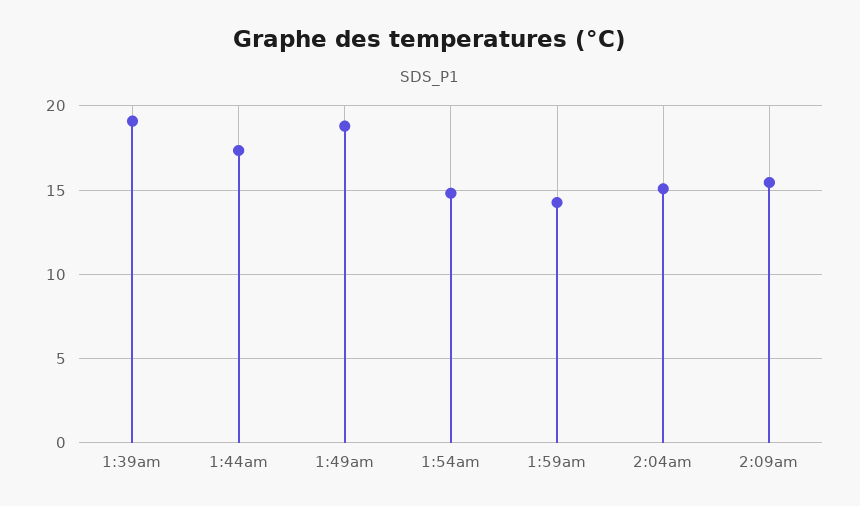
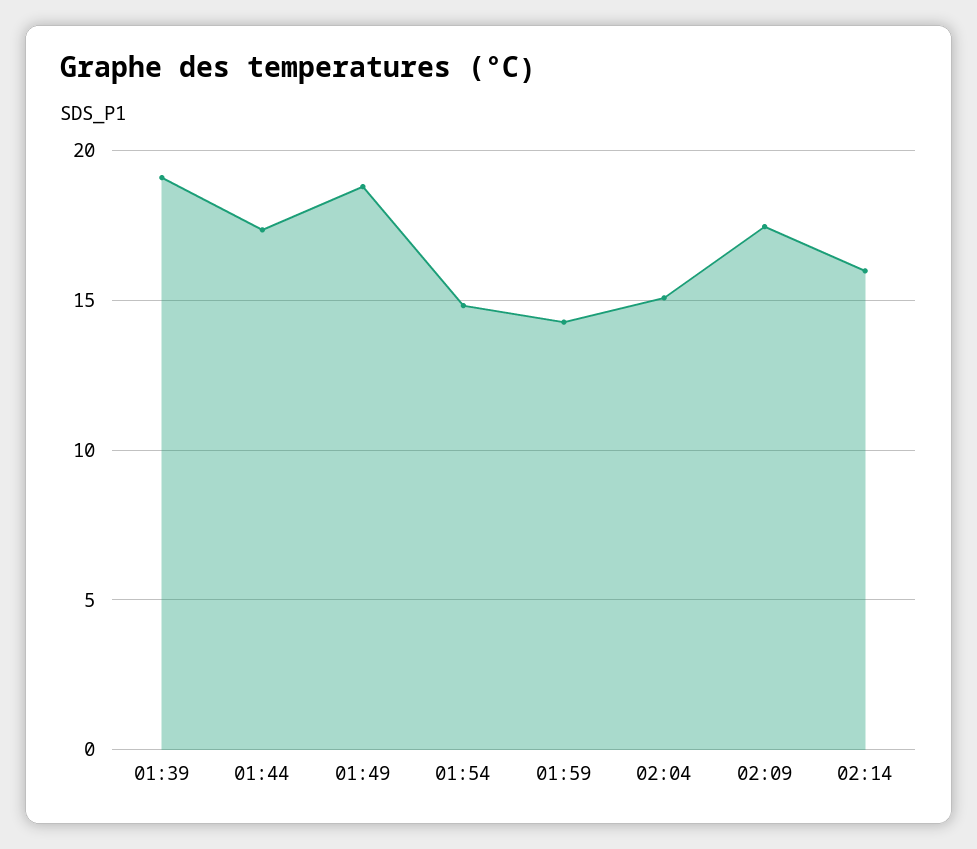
2:09am: 15.5 -> 17.5
02:14: none -> 16

